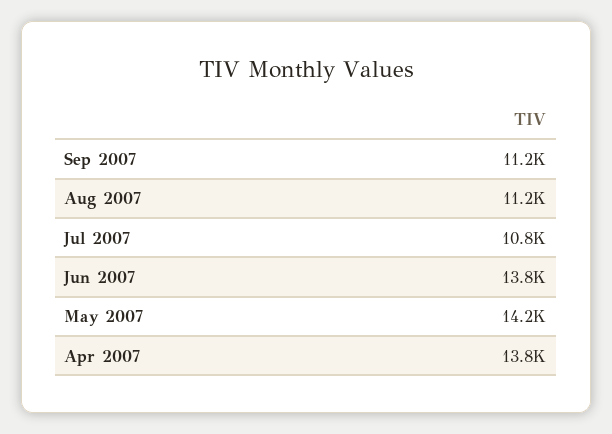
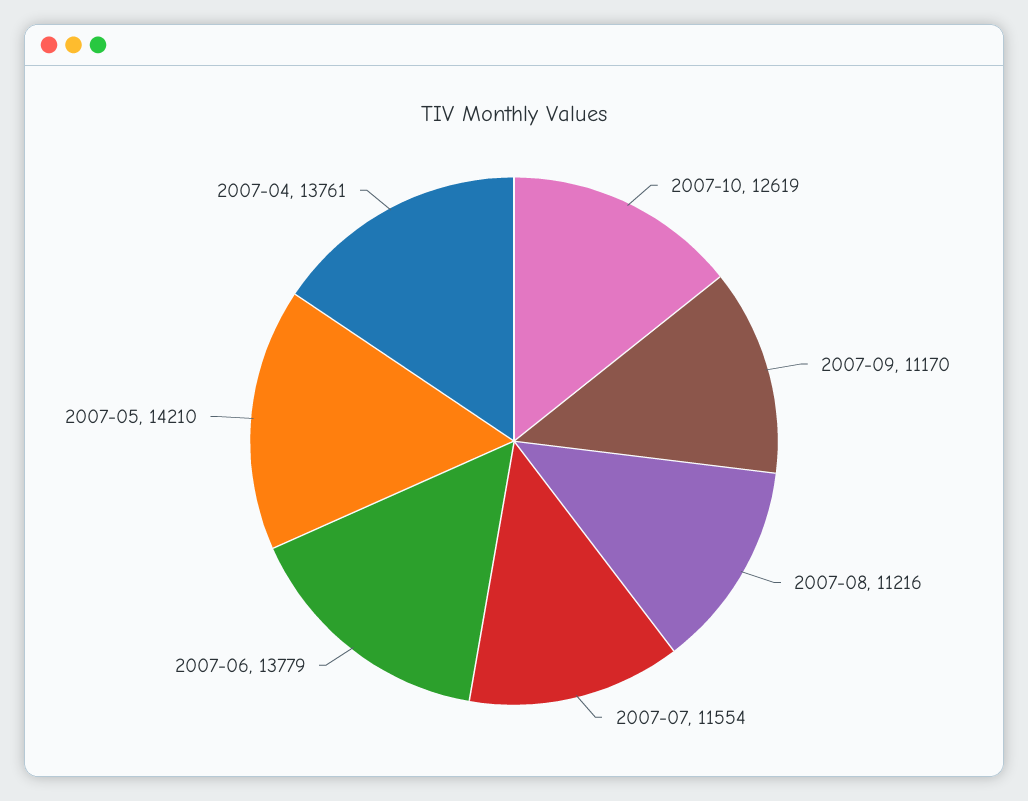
Jul 2007: 10800 -> 11554
2007-10: none -> 12619

